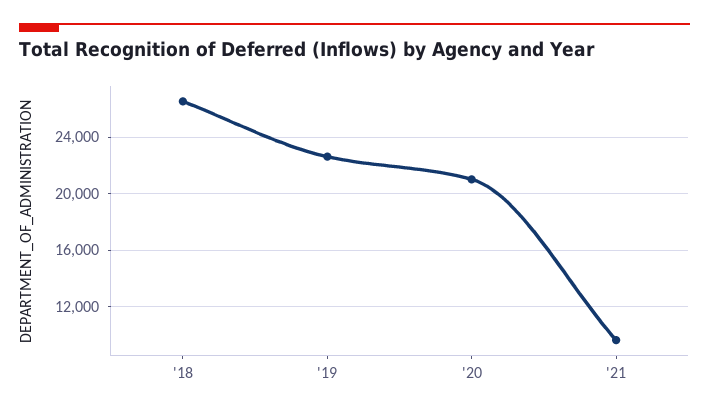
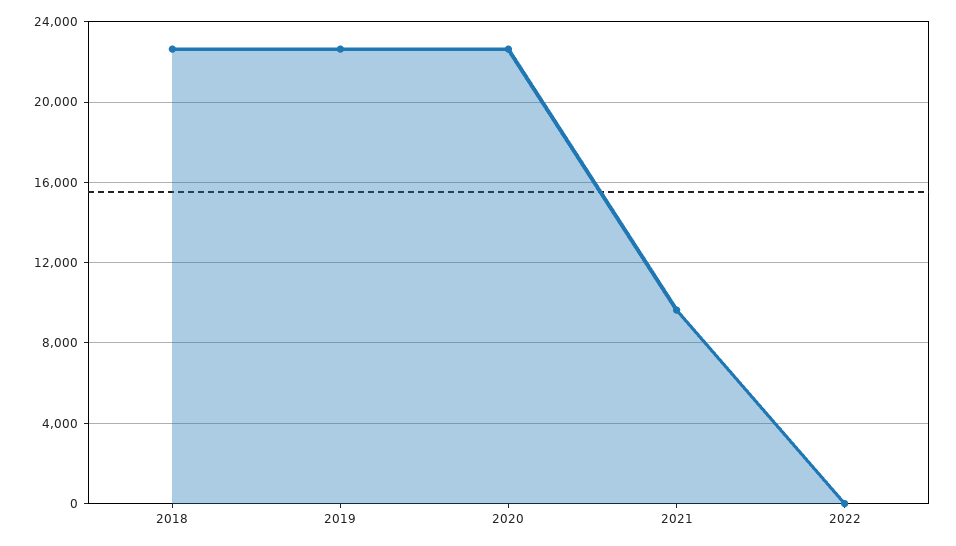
'18: 26500 -> 22500
'20: 21000 -> 22500
2022: none -> 0

